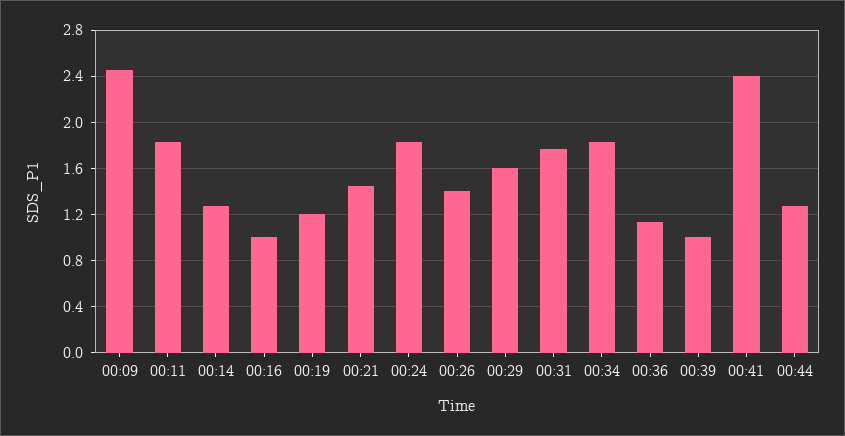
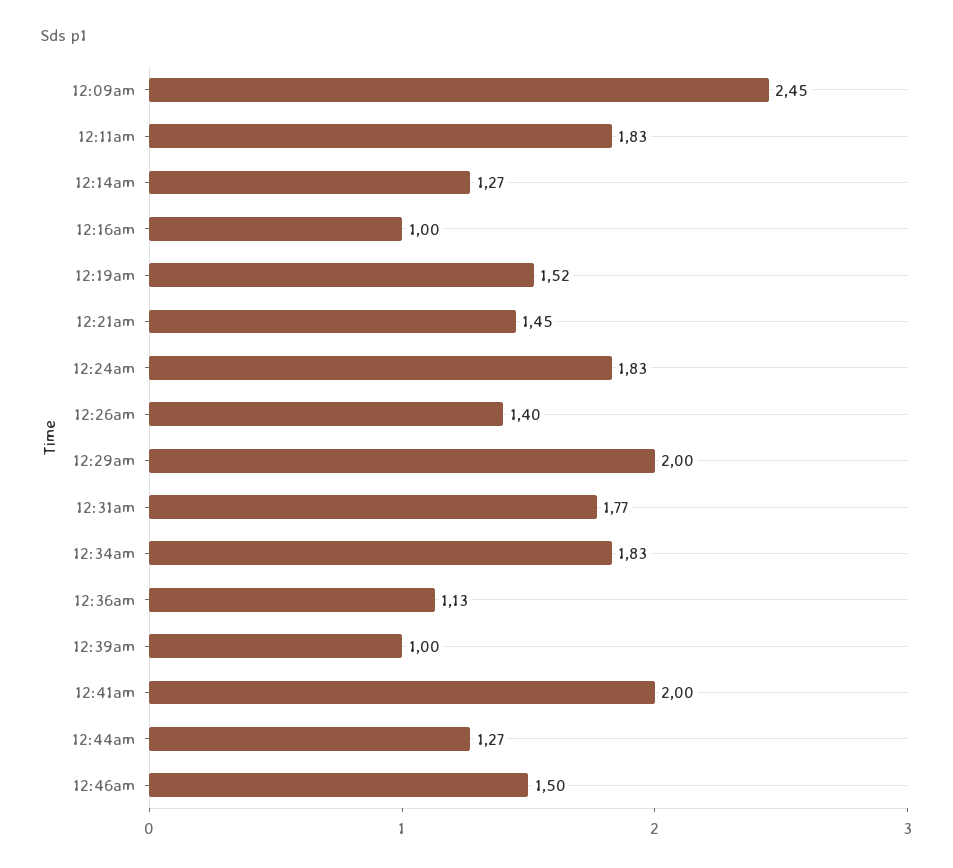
00:19: 1.2 -> 1.52
00:29: 1.6 -> 2
00:41: 2.4 -> 2
12:46am: none -> 1.5

